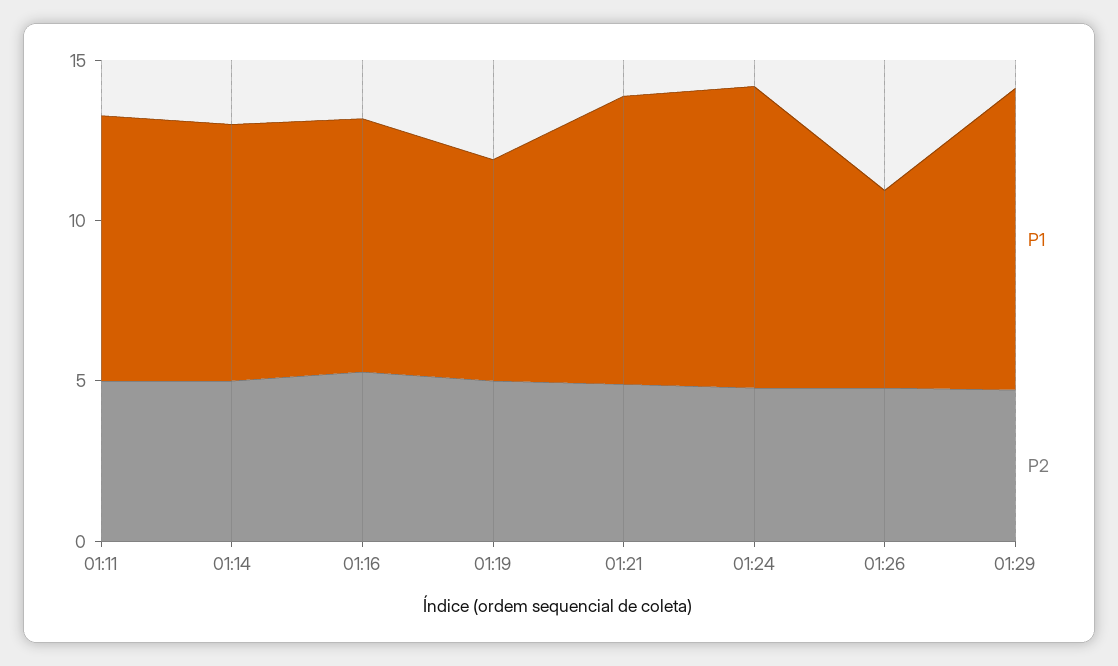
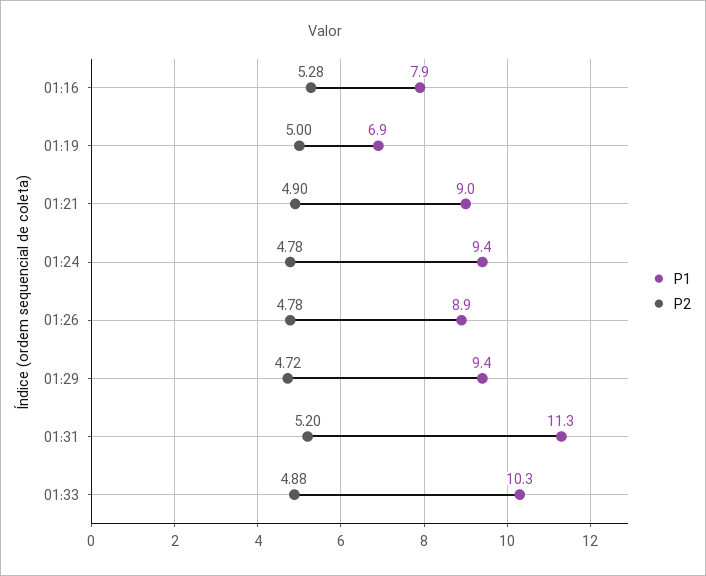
P1, 01:11: 8 -> none
P2, 01:11: 5 -> none
P1, 01:14: 8 -> none
P2, 01:14: 5 -> none
P1, 01:26: 6 -> 8.9
P1, 01:31: none -> 11.3
P2, 01:31: none -> 5.2
P1, 01:33: none -> 10.3
P2, 01:33: none -> 4.88

